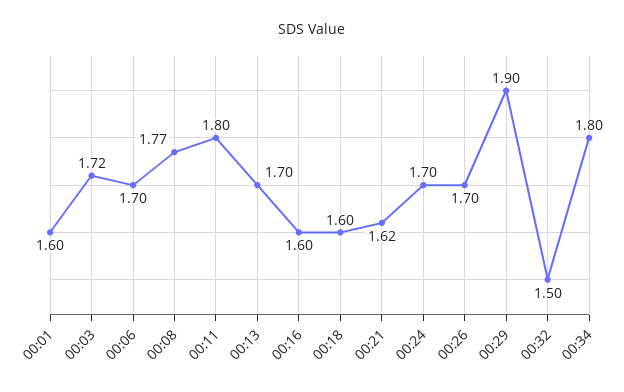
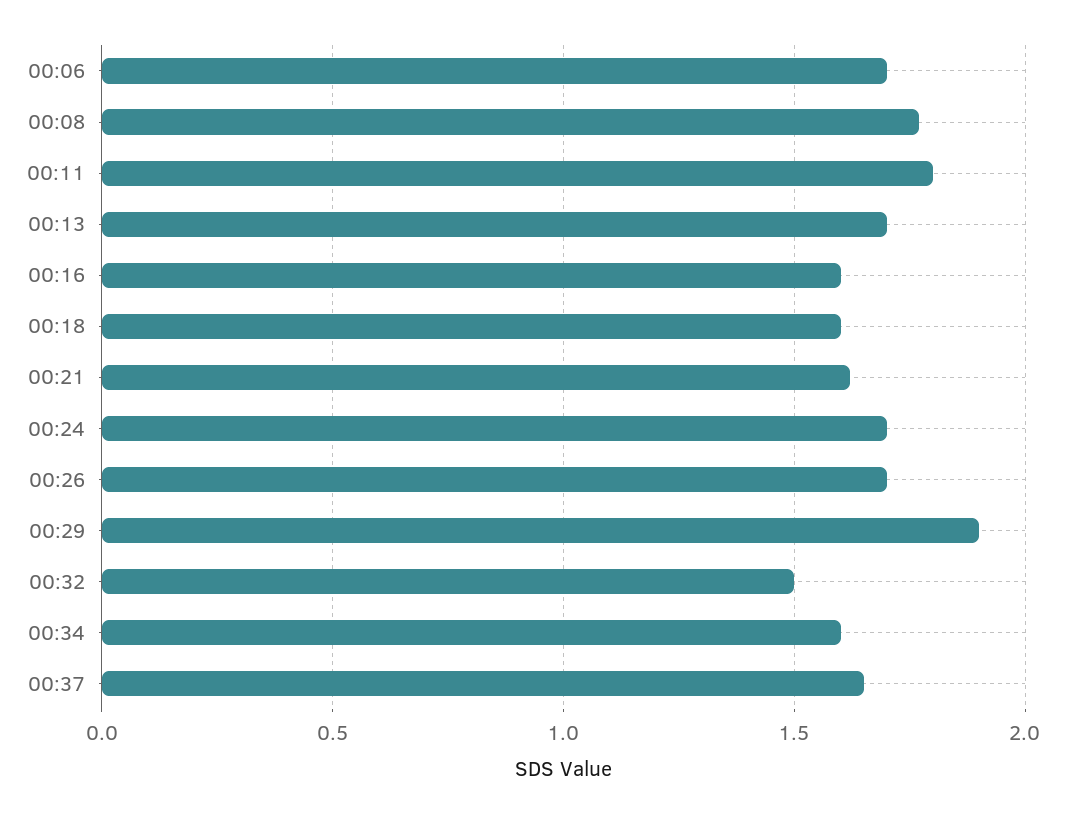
00:01: 1.6 -> none
00:03: 1.72 -> none
00:34: 1.8 -> 1.6
00:37: none -> 1.65

